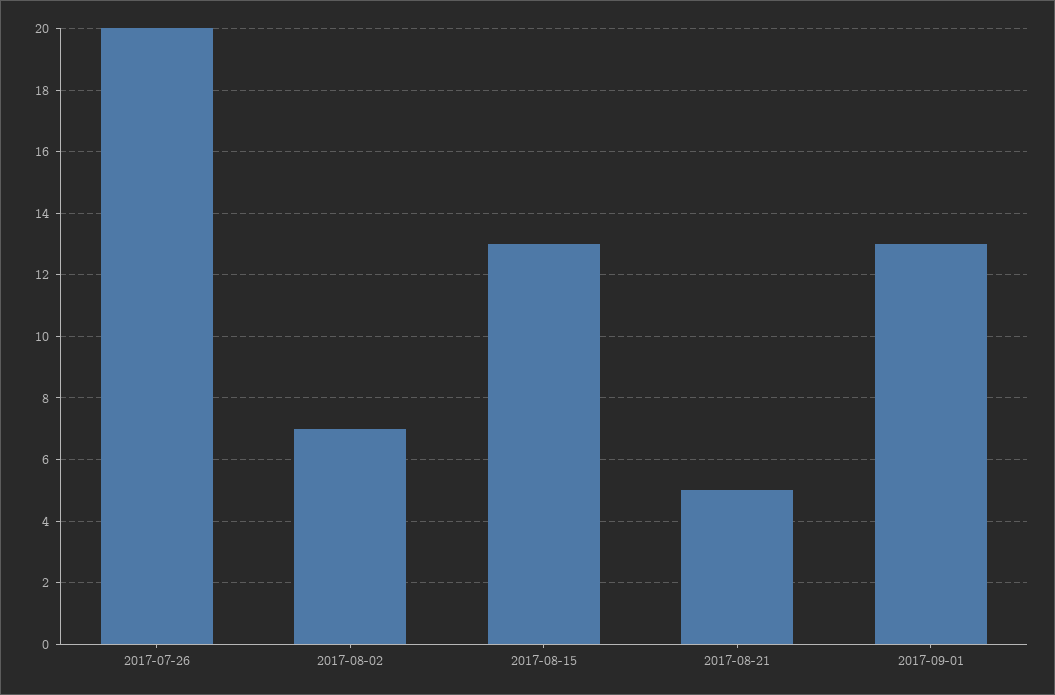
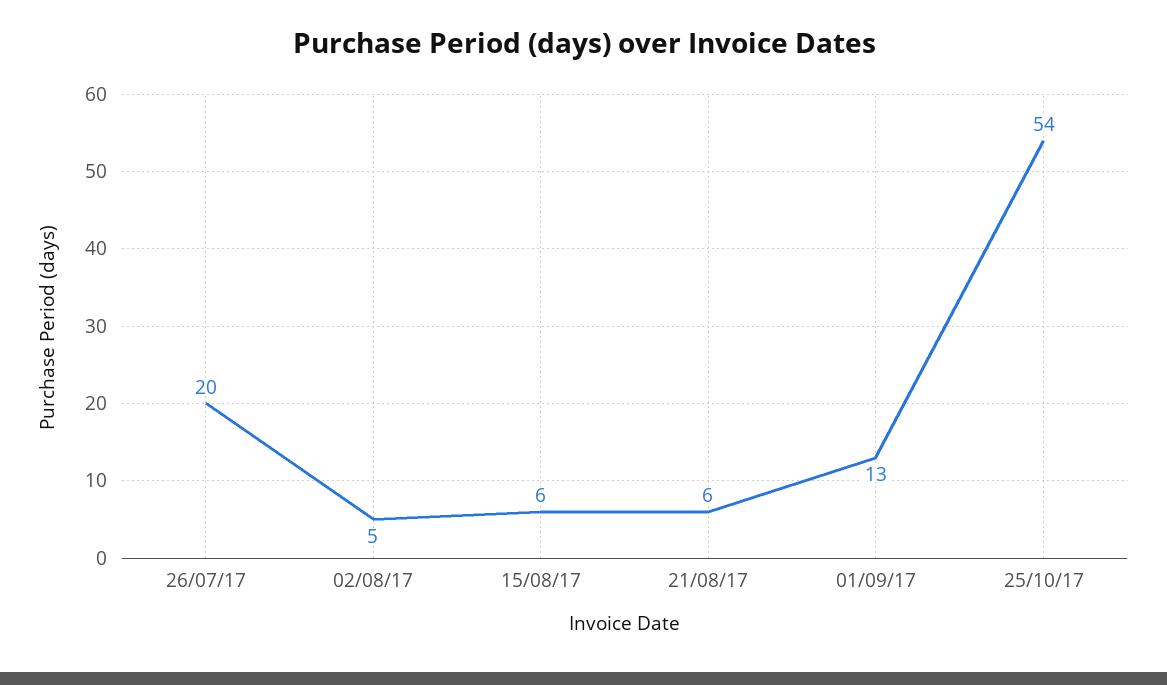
2017-08-02: 7 -> 5
2017-08-15: 13 -> 6
2017-08-21: 5 -> 6
25/10/17: none -> 54

